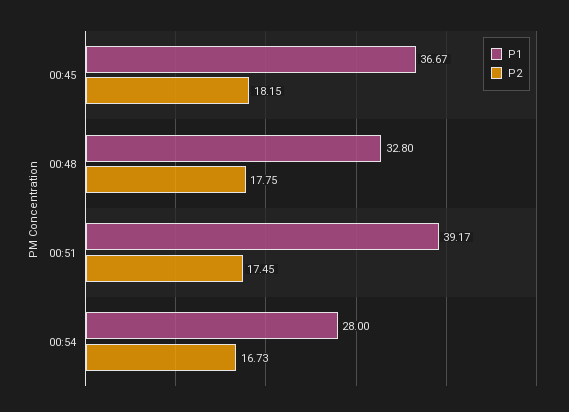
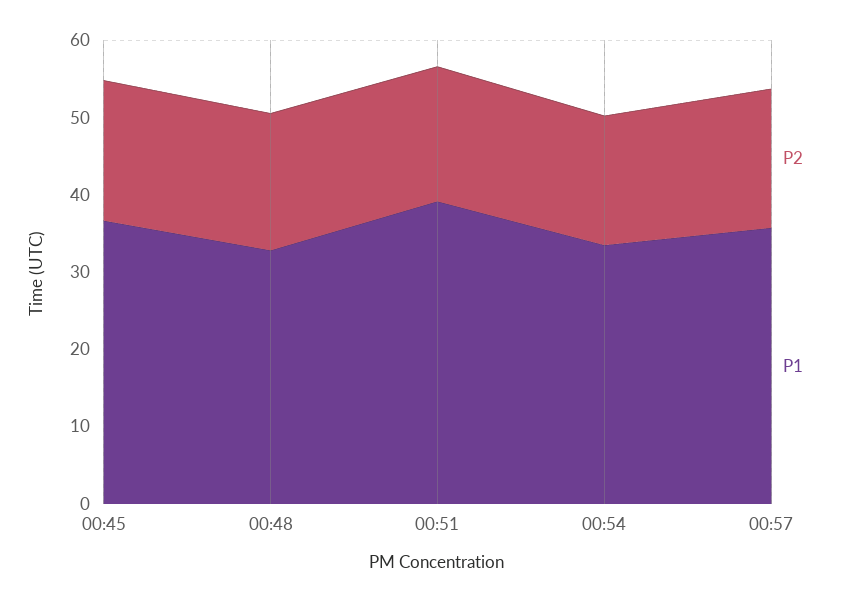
P1, 00:54: 28 -> 34
P2, 00:57: none -> 18
P1, 00:57: none -> 36

